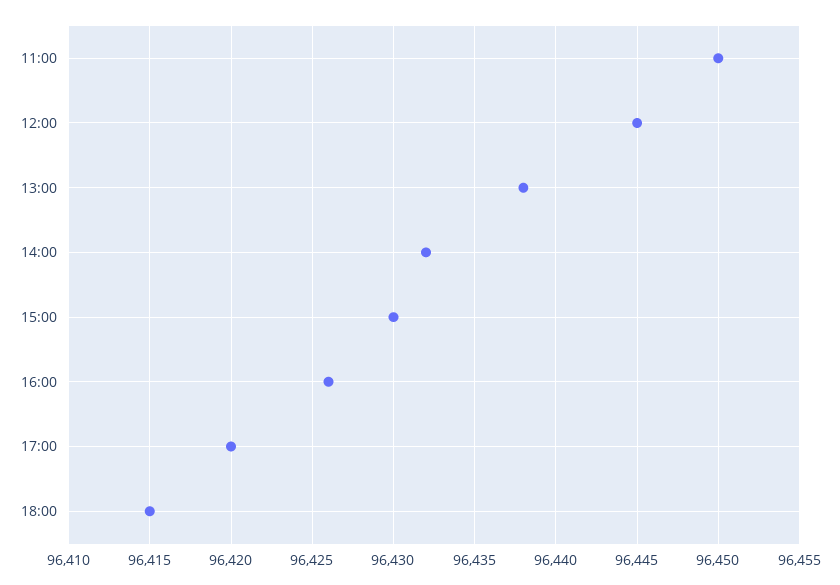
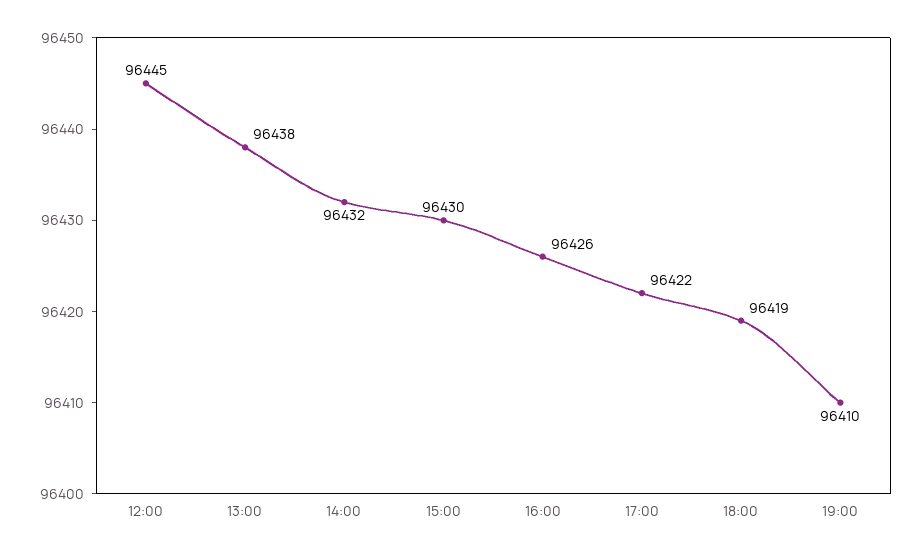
11:00: 96450 -> none
17:00: 96420 -> 96422
18:00: 96415 -> 96419
19:00: none -> 96410

